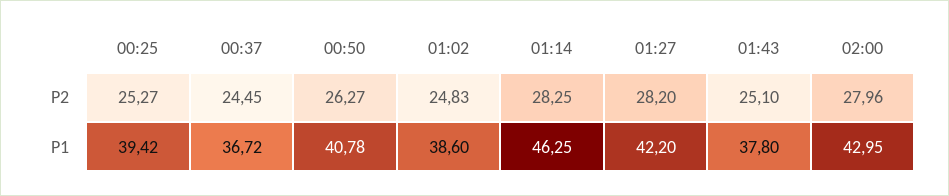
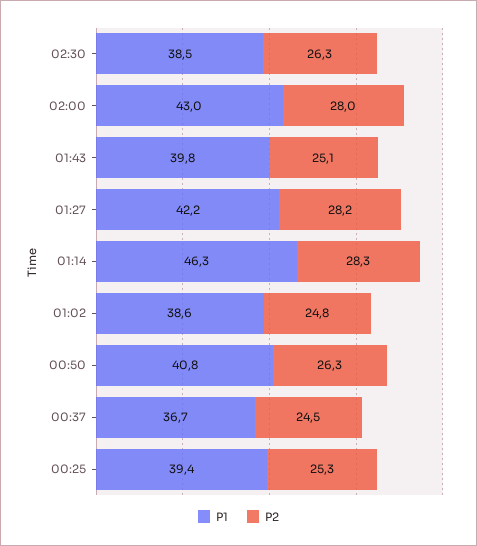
P1, 01:43: 37.8 -> 39.8
P1, 02:30: none -> 38.5
P2, 02:30: none -> 26.3

